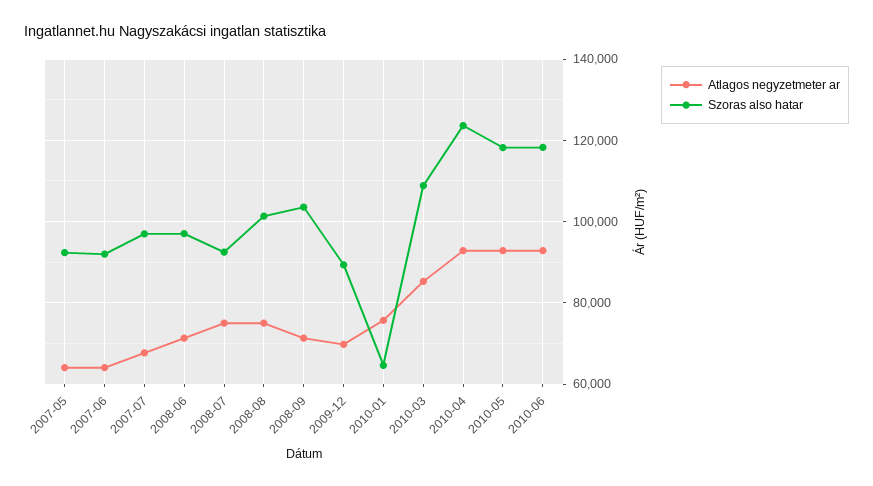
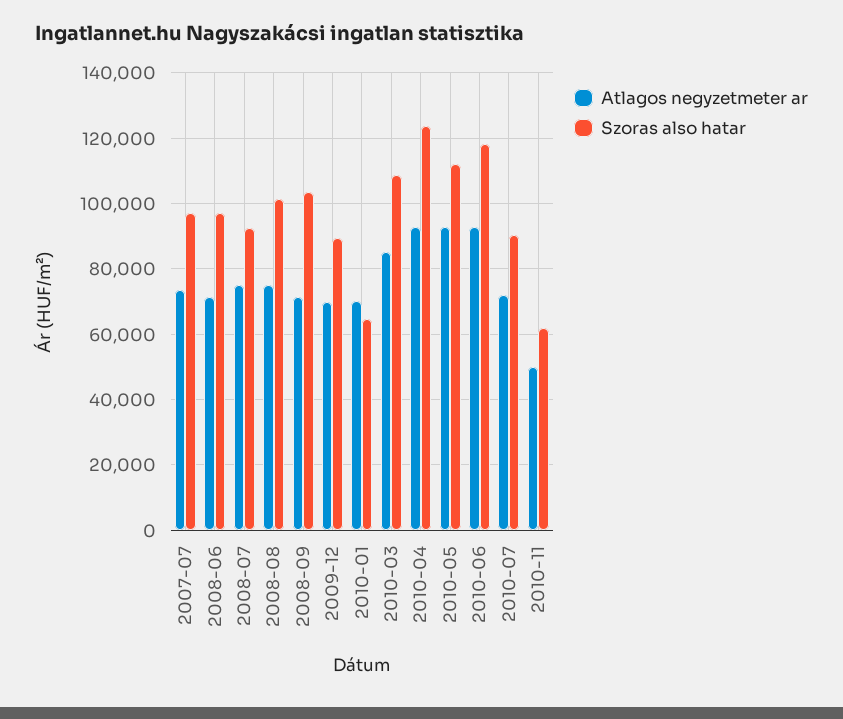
Atlagos negyzetmeter ar, 2007-05: 64000 -> none
Szoras also hatar, 2007-05: 92000 -> none
Atlagos negyzetmeter ar, 2007-06: 64000 -> none
Szoras also hatar, 2007-06: 92000 -> none
Atlagos negyzetmeter ar, 2007-07: 68000 -> 74000
Atlagos negyzetmeter ar, 2010-01: 76000 -> 70000
Szoras also hatar, 2010-05: 118000 -> 112000
Atlagos negyzetmeter ar, 2010-07: none -> 72000
Szoras also hatar, 2010-07: none -> 90000
Atlagos negyzetmeter ar, 2010-11: none -> 50000
Szoras also hatar, 2010-11: none -> 62000

